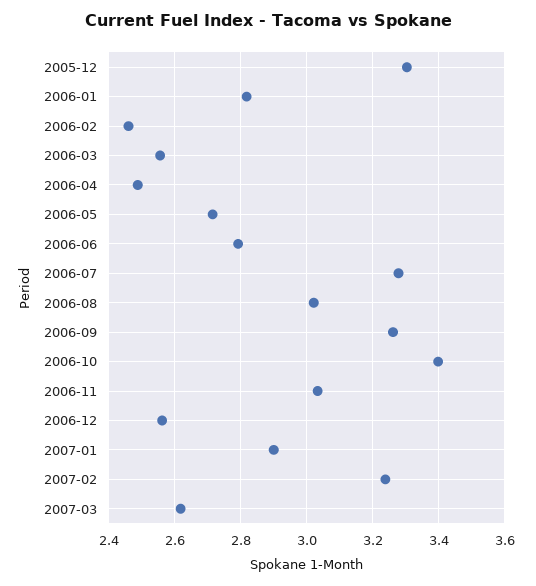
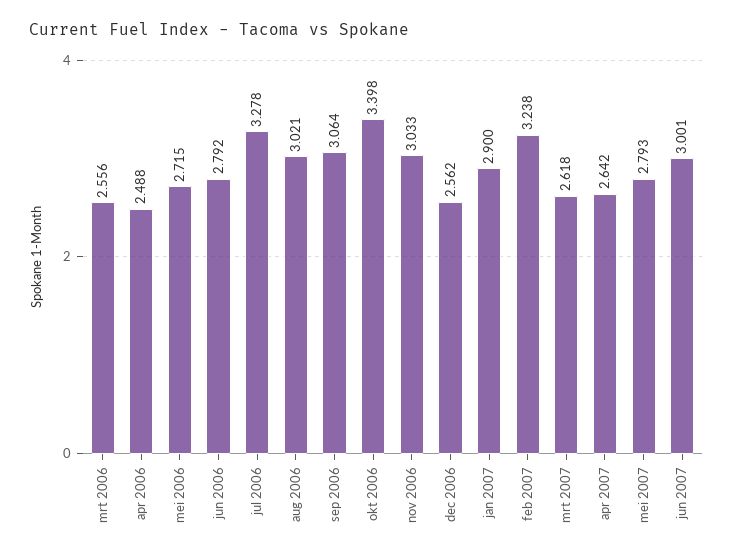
2005-12: 3.3 -> none
2006-01: 2.82 -> none
2006-02: 2.46 -> none
2006-09: 3.26 -> 3.064
apr 2007: none -> 2.642
mei 2007: none -> 2.793
jun 2007: none -> 3.001

